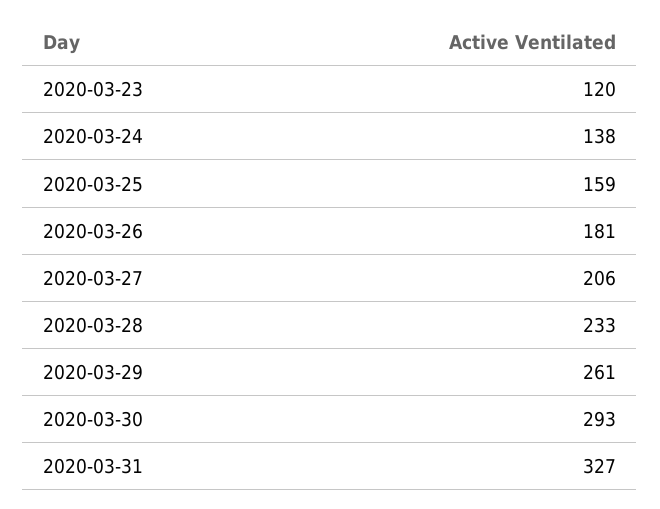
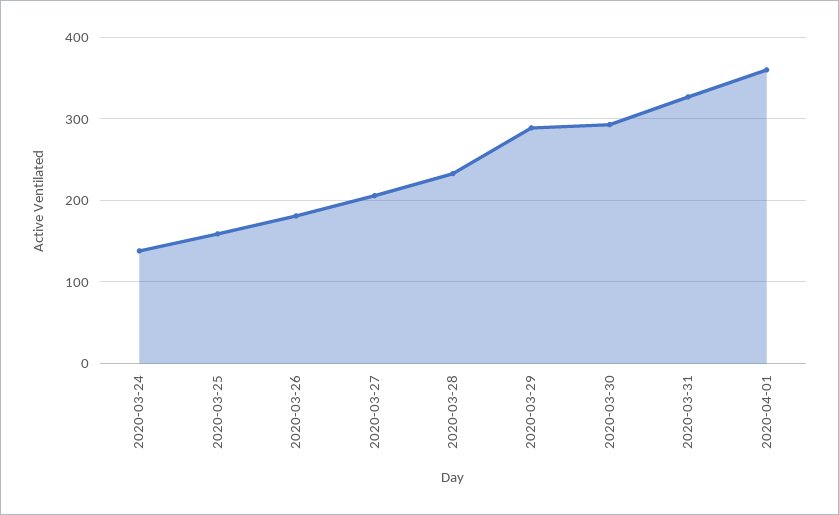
2020-03-23: 120 -> none
2020-03-29: 261 -> 290
2020-04-01: none -> 360

